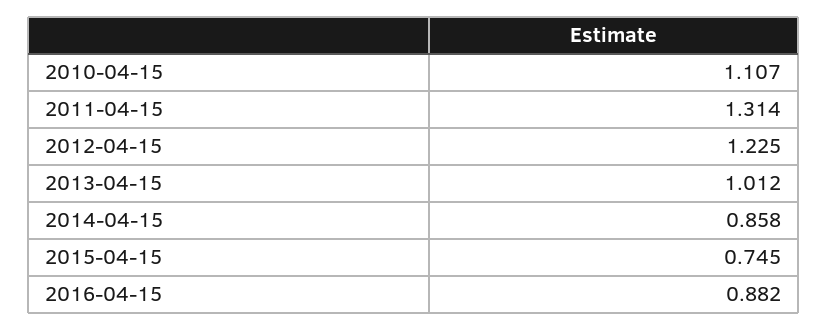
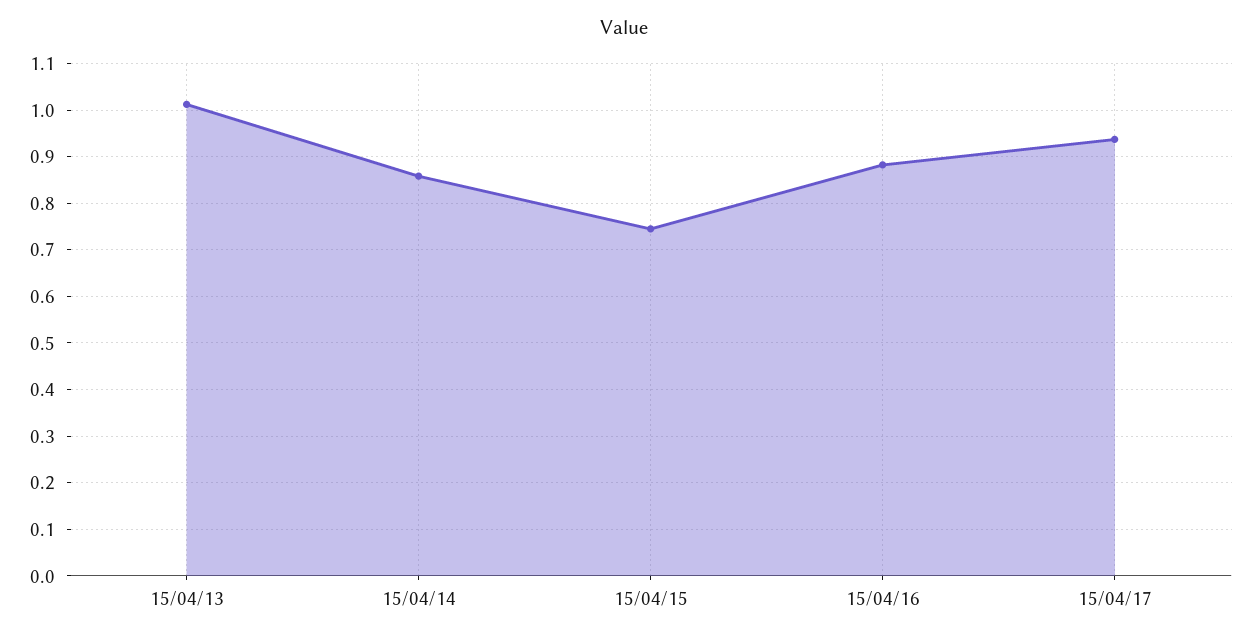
2010-04-15: 1.107 -> none
2011-04-15: 1.314 -> none
2012-04-15: 1.225 -> none
15/04/17: none -> 0.94

